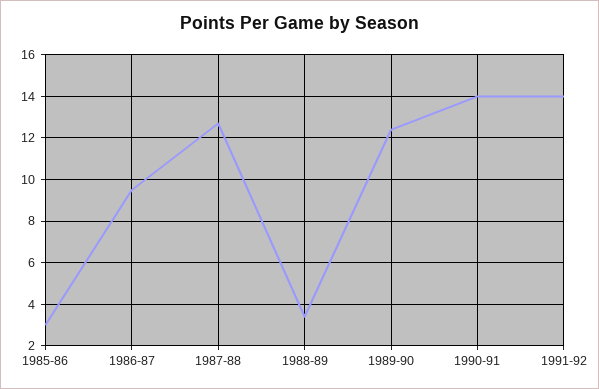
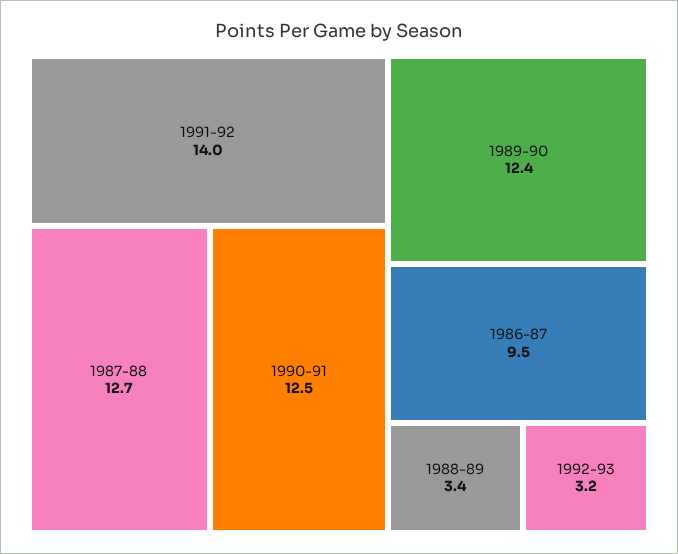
1985-86: 3 -> none
1990-91: 14 -> 12.5
1992-93: none -> 3.2

